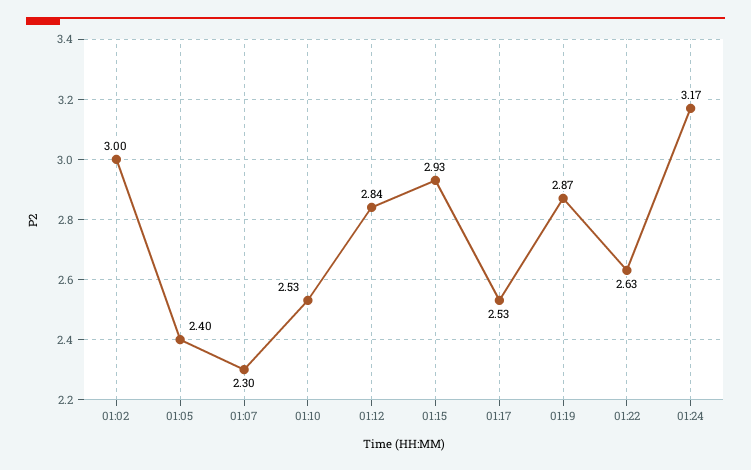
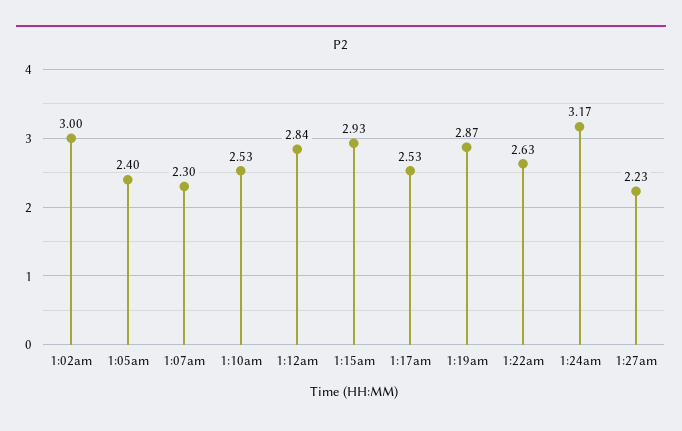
1:27am: none -> 2.23

